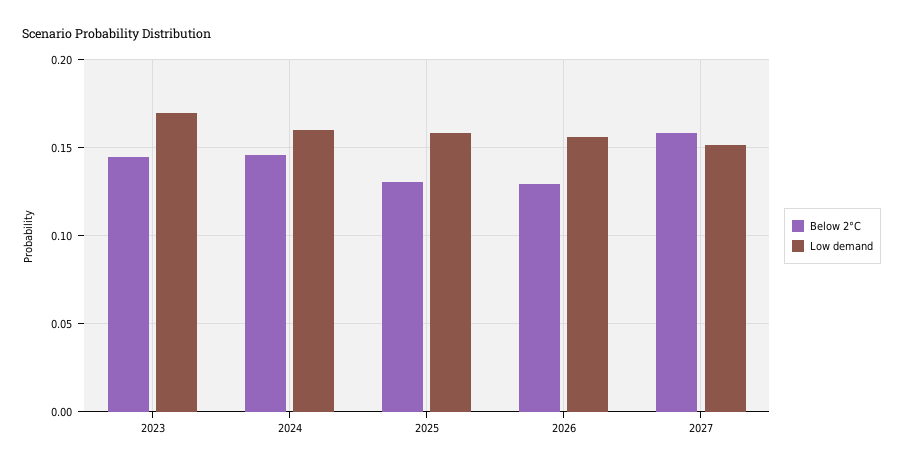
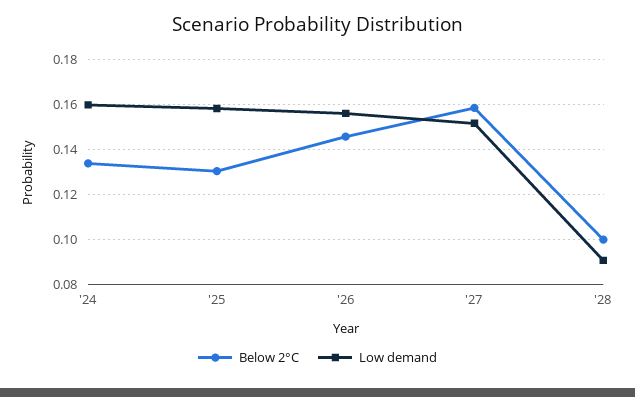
Below 2°C, 2023: 0.145 -> none
Low demand, 2023: 0.17 -> none
Below 2°C, 2024: 0.145 -> 0.135
Below 2°C, 2026: 0.13 -> 0.145
Below 2°C, '28: none -> 0.1
Low demand, '28: none -> 0.09

